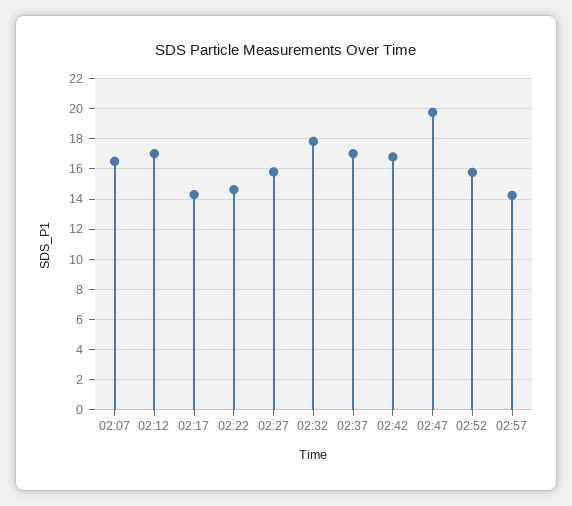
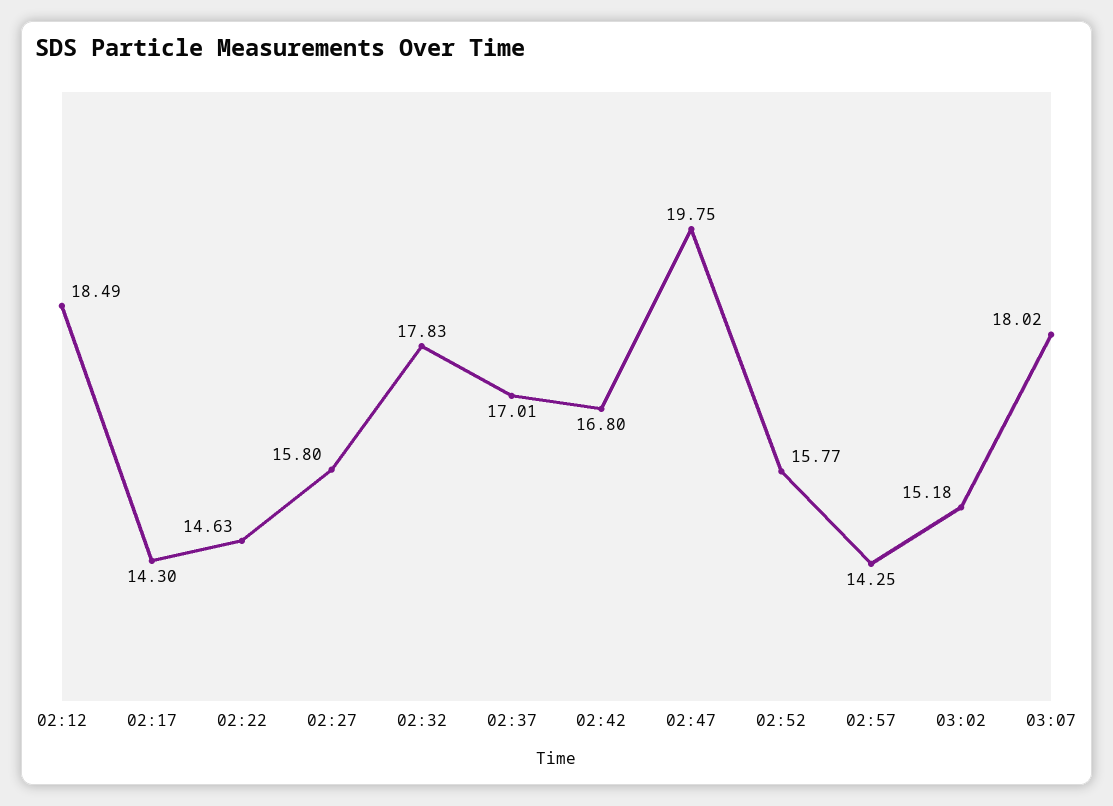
02:07: 16.5 -> none
02:12: 17 -> 18.49
03:02: none -> 15.18
03:07: none -> 18.02

